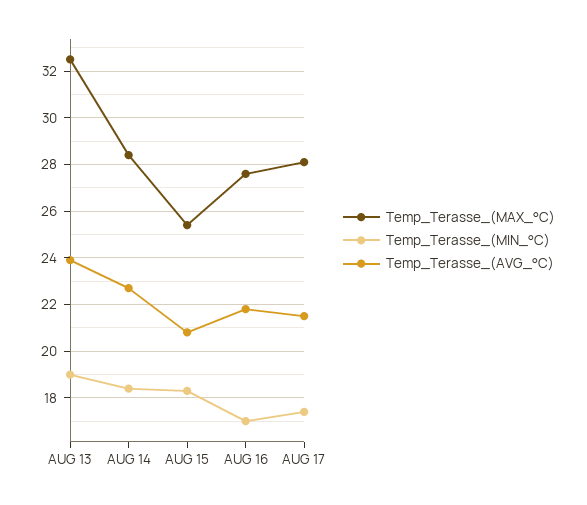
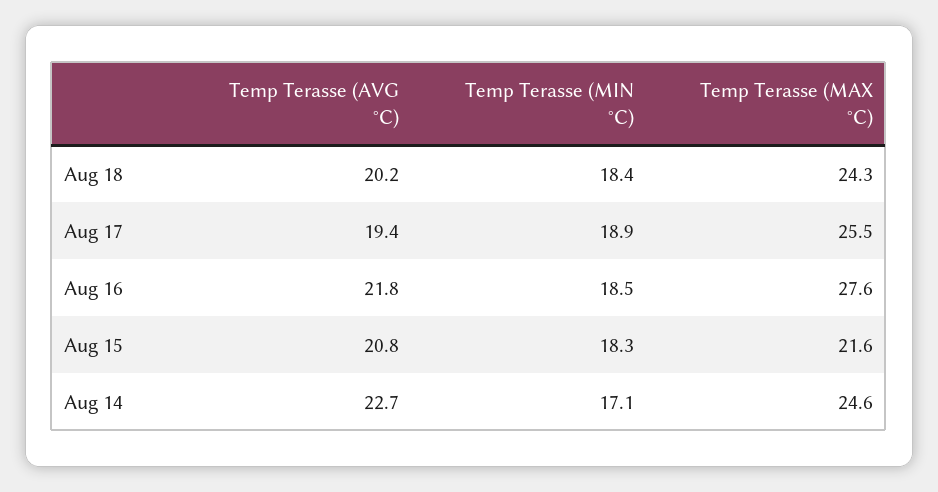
Temp_Terasse_(MAX_°C), AUG 13: 32.5 -> none
Temp_Terasse_(MIN_°C), AUG 13: 19 -> none
Temp_Terasse_(AVG_°C), AUG 13: 24 -> none
Temp_Terasse_(MAX_°C), AUG 14: 28.5 -> 24.6
Temp_Terasse_(MIN_°C), AUG 14: 18.5 -> 17.1
Temp_Terasse_(MAX_°C), AUG 15: 25.5 -> 21.6
Temp_Terasse_(MIN_°C), AUG 16: 17 -> 18.5
Temp_Terasse_(MAX_°C), AUG 17: 28 -> 25.5
Temp_Terasse_(MIN_°C), AUG 17: 17.5 -> 18.9
Temp_Terasse_(AVG_°C), AUG 17: 21.5 -> 19.4
Temp_Terasse_(AVG_°C), Aug 18: none -> 20.2
Temp_Terasse_(MIN_°C), Aug 18: none -> 18.4
Temp_Terasse_(MAX_°C), Aug 18: none -> 24.3

